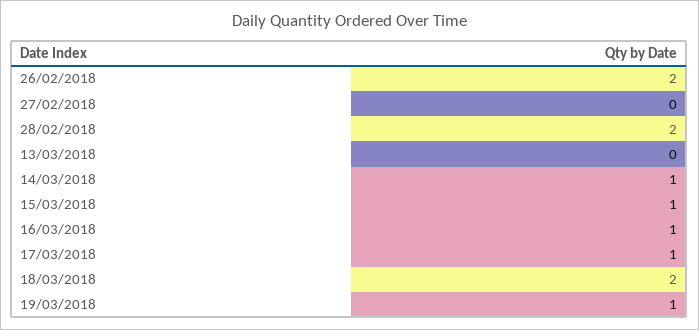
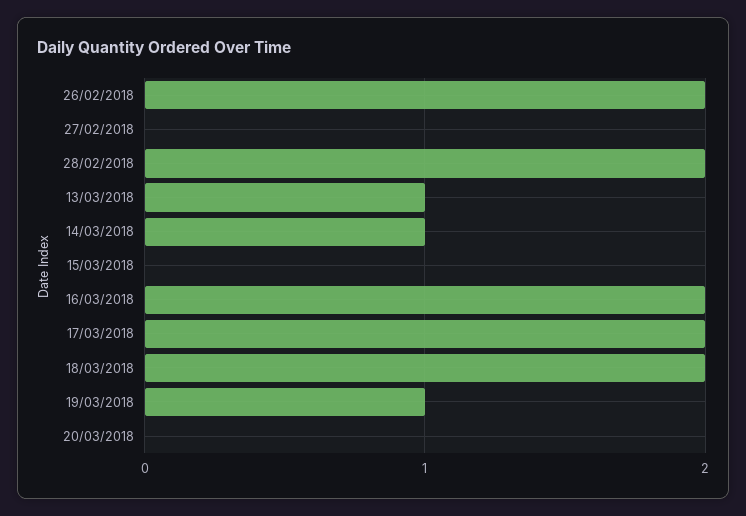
13/03/2018: 0 -> 1
15/03/2018: 1 -> 0
16/03/2018: 1 -> 2
17/03/2018: 1 -> 2
20/03/2018: none -> 0

